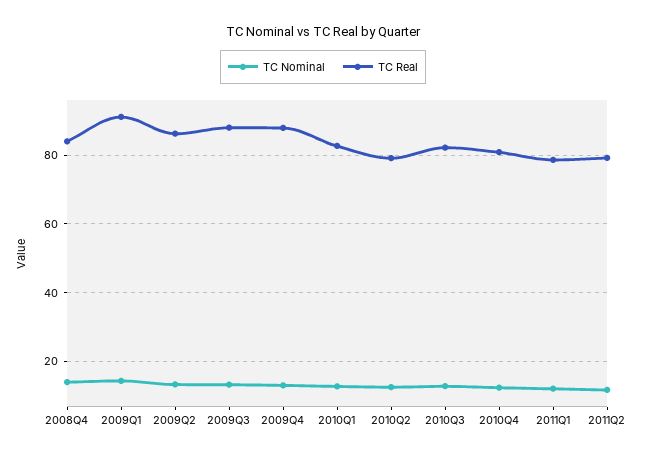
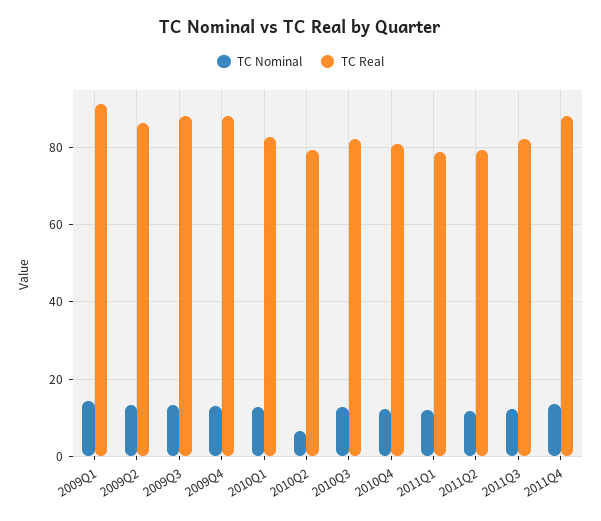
TC Nominal, 2008Q4: 14 -> none
TC Real, 2008Q4: 84 -> none
TC Nominal, 2010Q2: 12 -> 6
TC Nominal, 2011Q3: none -> 12
TC Real, 2011Q3: none -> 82
TC Nominal, 2011Q4: none -> 14
TC Real, 2011Q4: none -> 88

